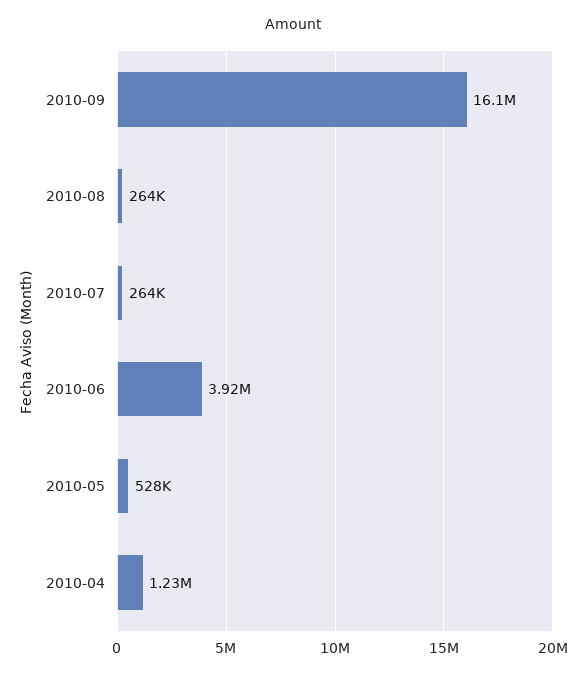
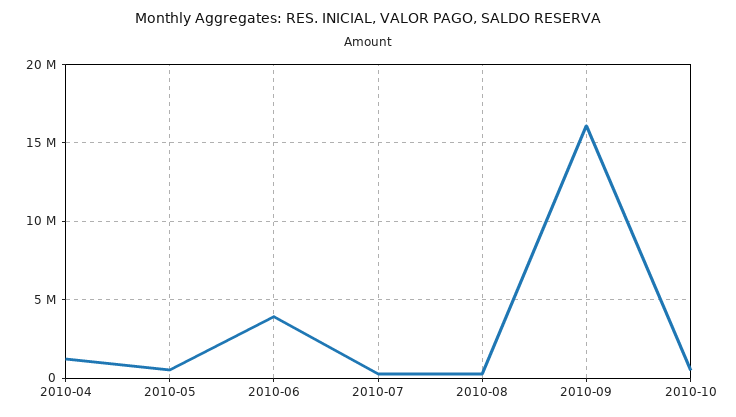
2010-10: none -> 500000

